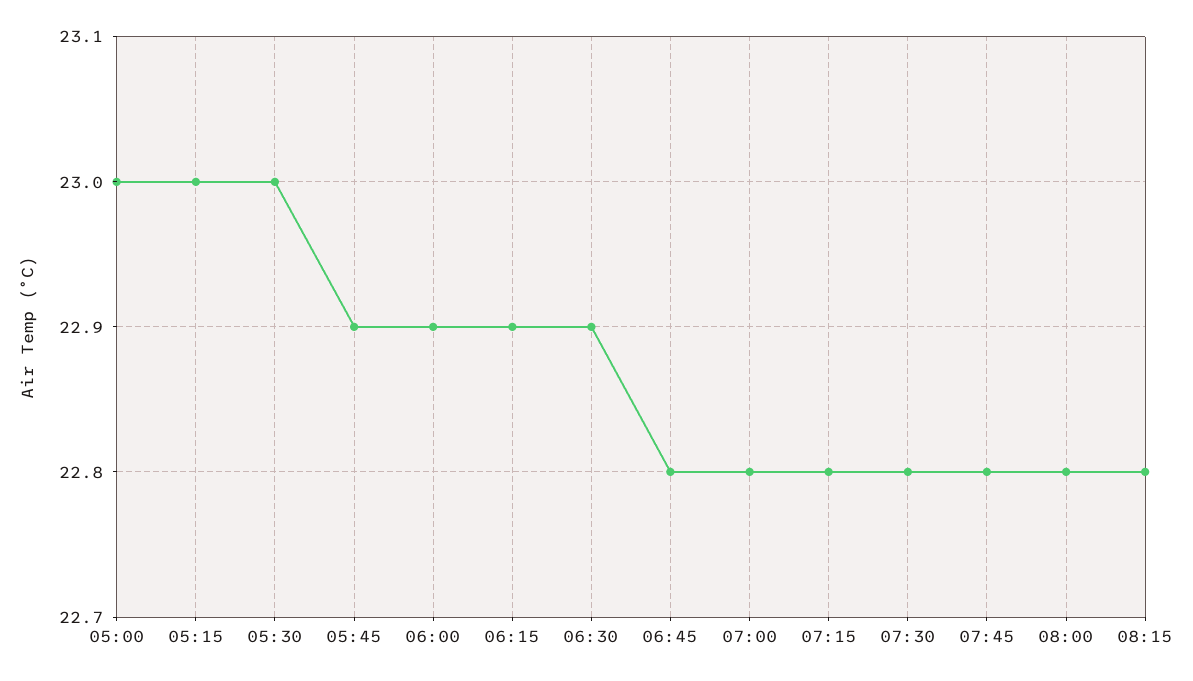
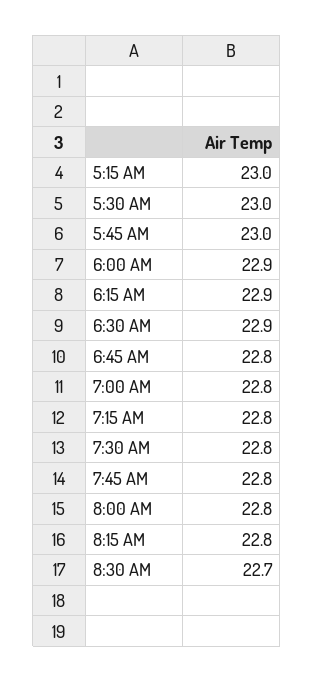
05:00: 23 -> none
05:45: 22.9 -> 23
8:30 AM: none -> 22.7

